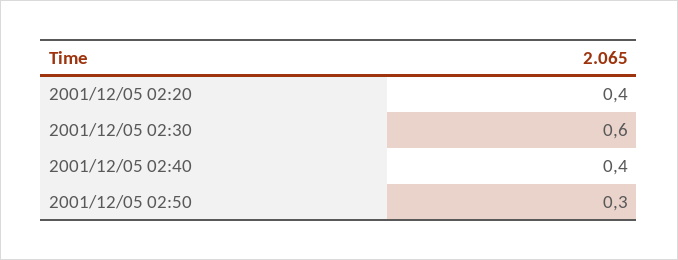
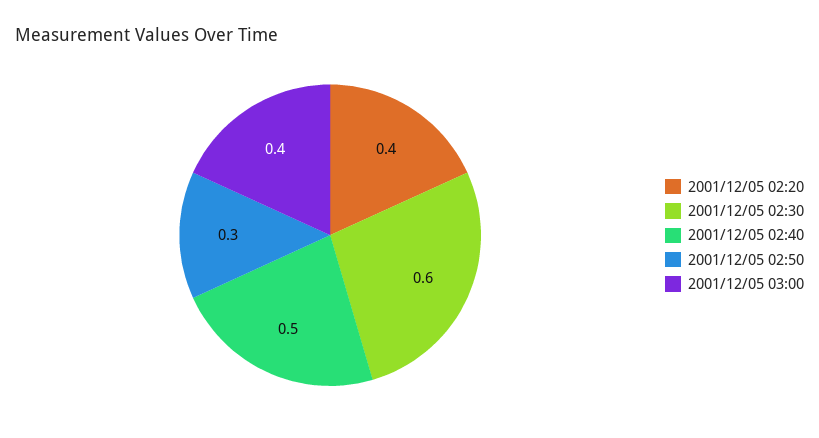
2001/12/05 02:40: 0.4 -> 0.5
2001/12/05 03:00: none -> 0.4

